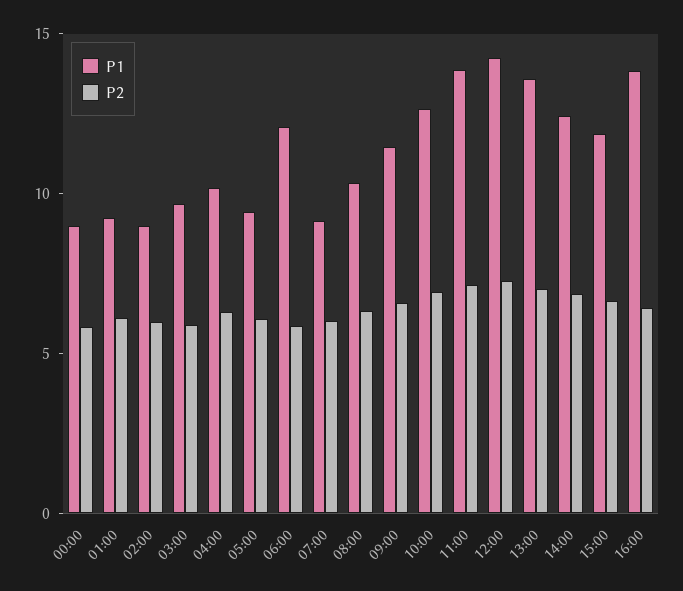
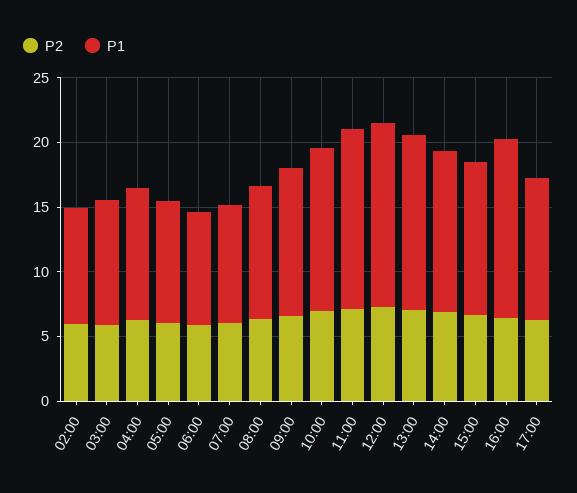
P1, 00:00: 9 -> none
P2, 00:00: 6 -> none
P1, 01:00: 9 -> none
P2, 01:00: 6 -> none
P1, 06:00: 12 -> 9
P2, 17:00: none -> 6
P1, 17:00: none -> 11

